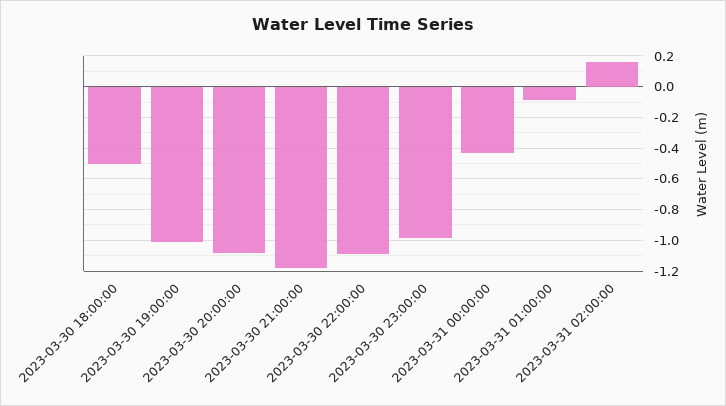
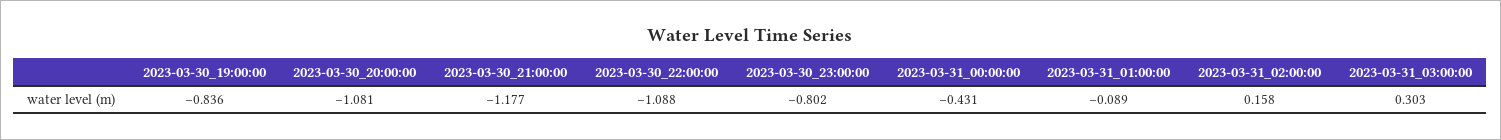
2023-03-30 18:00:00: -0.5 -> none
2023-03-30 19:00:00: -1 -> -0.836
2023-03-30 23:00:00: -1 -> -0.802
2023-03-31_03:00:00: none -> 0.303

